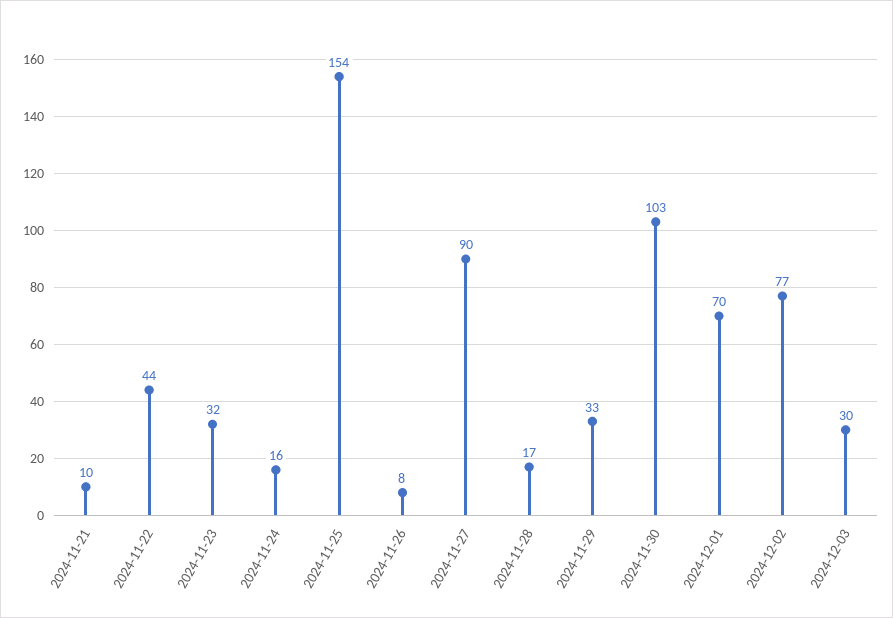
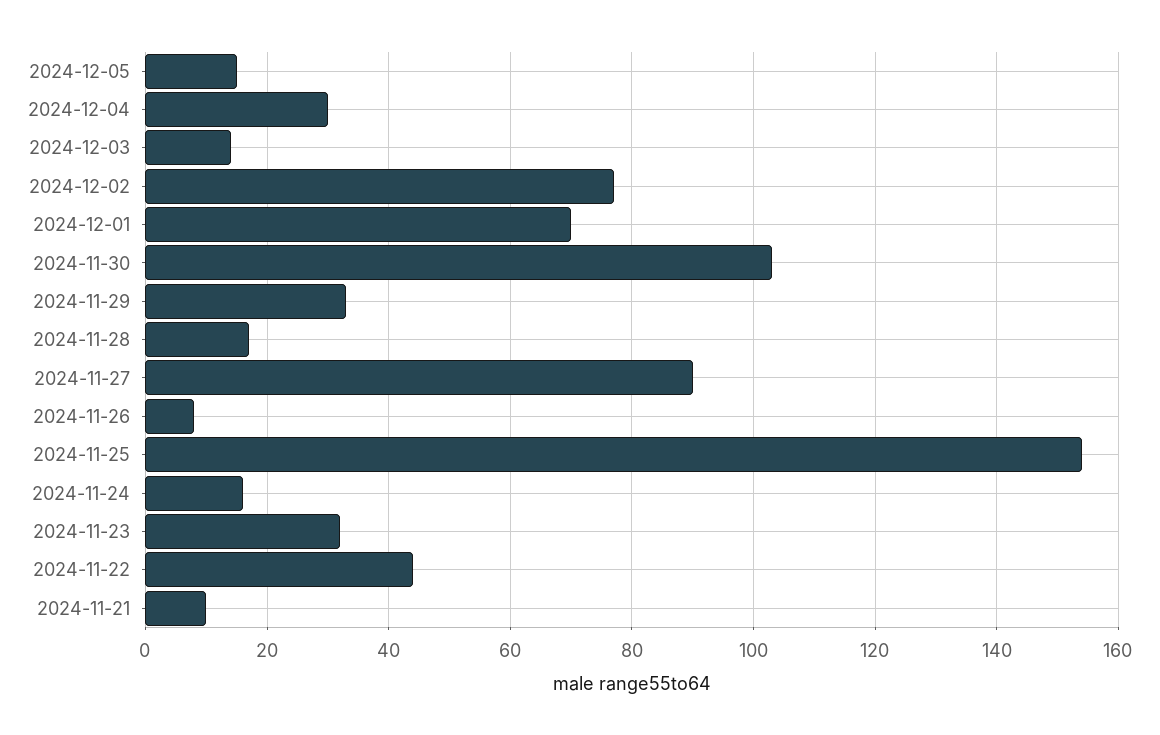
2024-12-03: 30 -> 15
2024-12-05: none -> 15
2024-12-04: none -> 30

